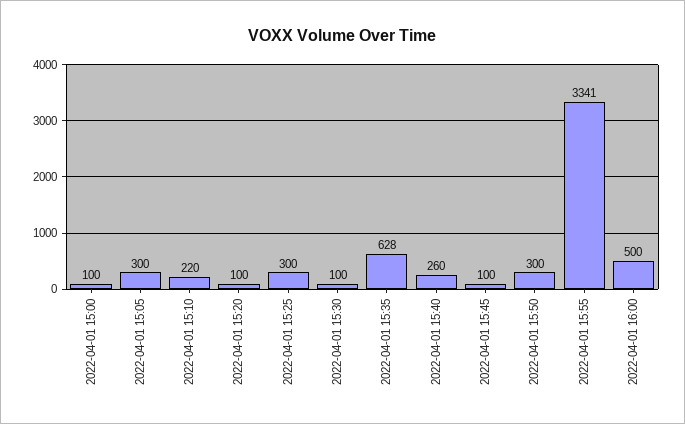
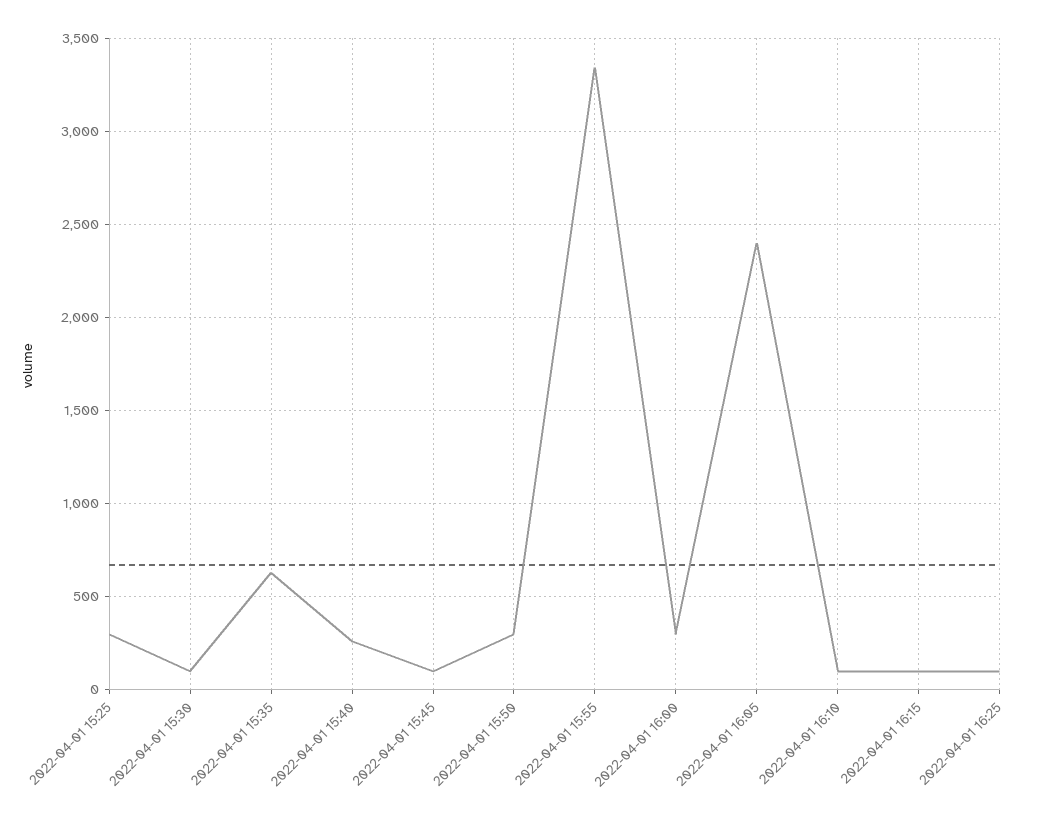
2022-04-01 15:00: 100 -> none
2022-04-01 15:05: 300 -> none
2022-04-01 15:10: 220 -> none
2022-04-01 15:20: 100 -> none
2022-04-01 16:00: 500 -> 300
2022-04-01 16:05: none -> 2400
2022-04-01 16:10: none -> 100
2022-04-01 16:15: none -> 100
2022-04-01 16:25: none -> 100

